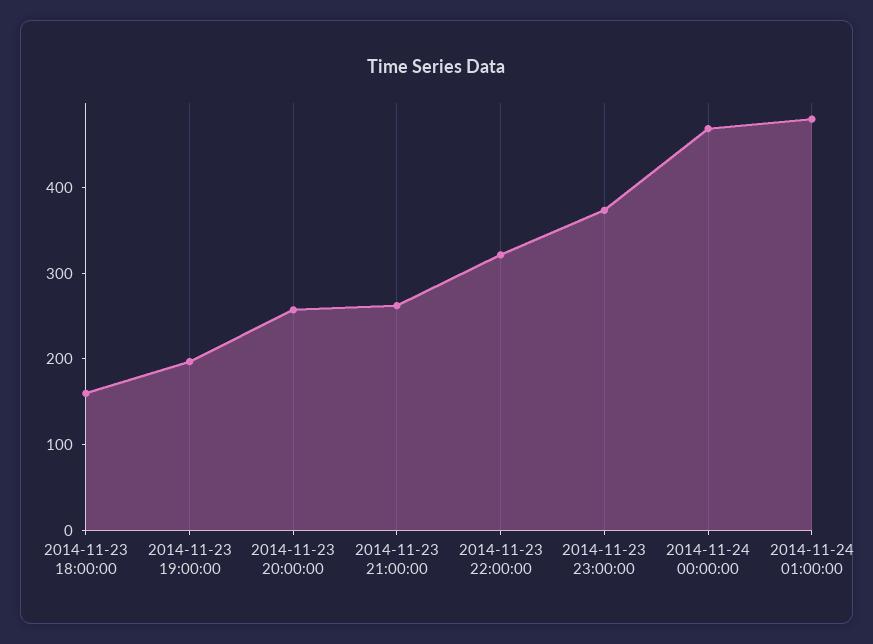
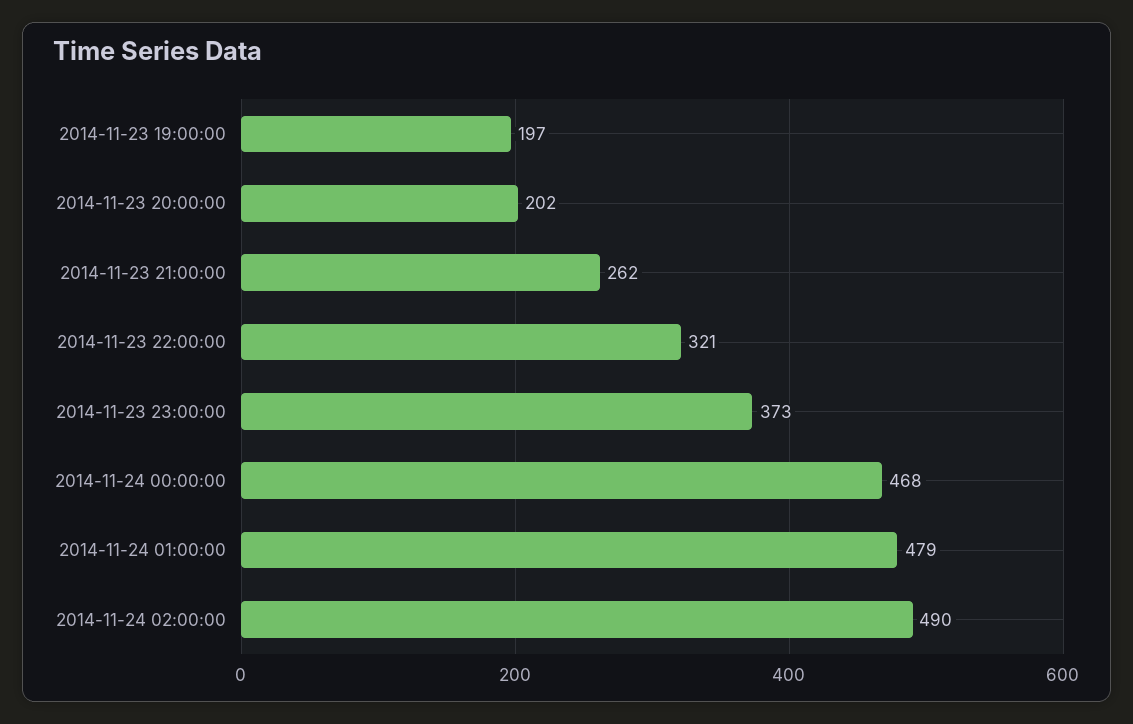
2014-11-23 18:00:00: 160 -> none
2014-11-23 20:00:00: 260 -> 202
2014-11-24 02:00:00: none -> 490

